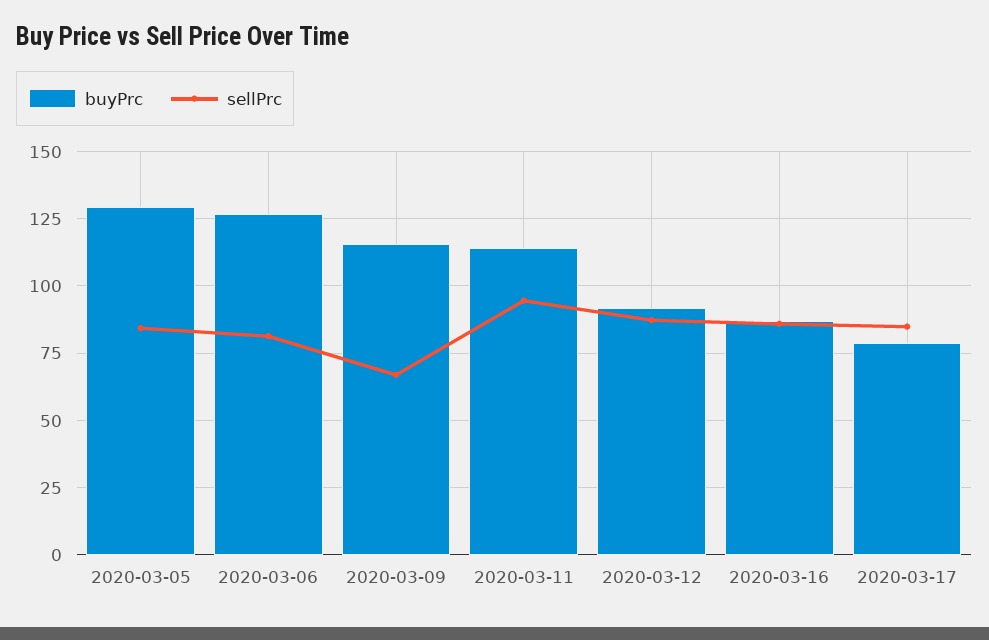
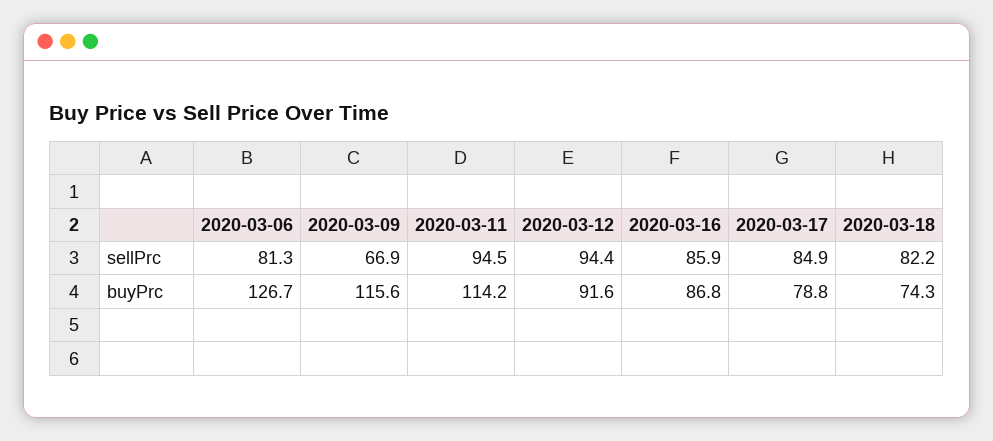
buyPrc, 2020-03-05: 130 -> none
sellPrc, 2020-03-05: 85 -> none
sellPrc, 2020-03-12: 87.5 -> 94.4
sellPrc, 2020-03-18: none -> 82.2
buyPrc, 2020-03-18: none -> 74.3

